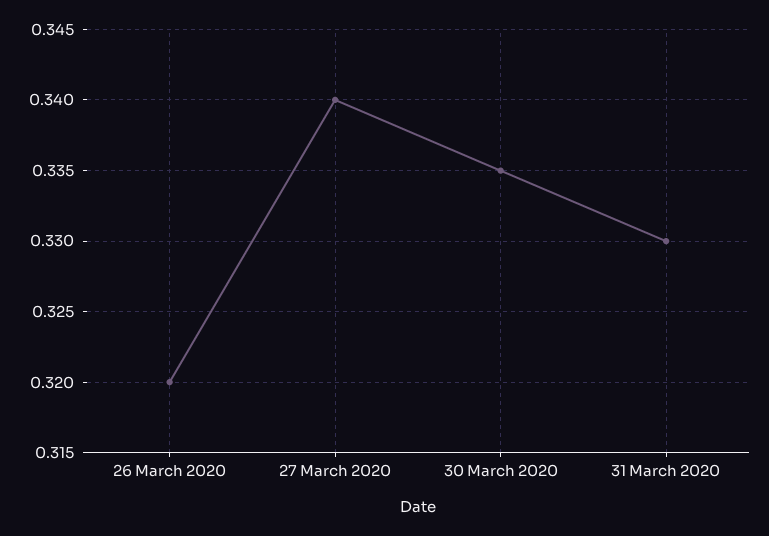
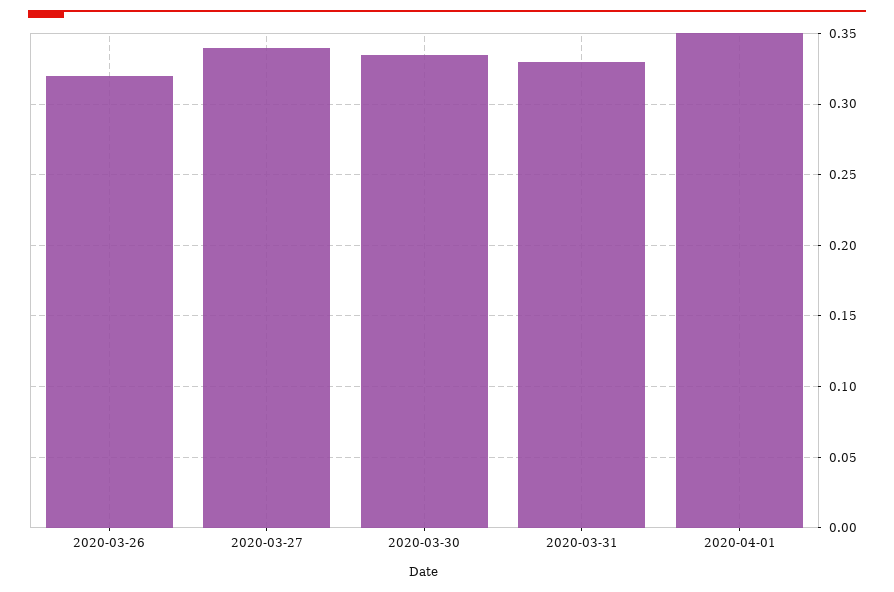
2020-04-01: none -> 0.35

